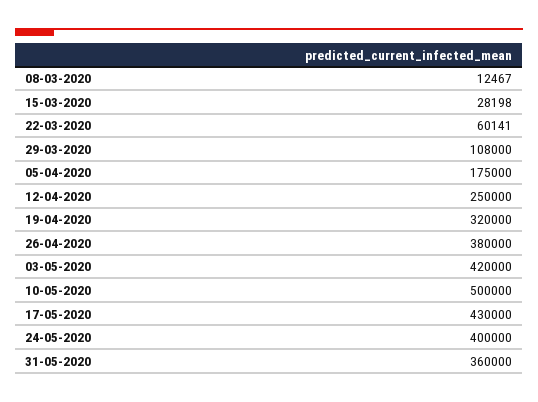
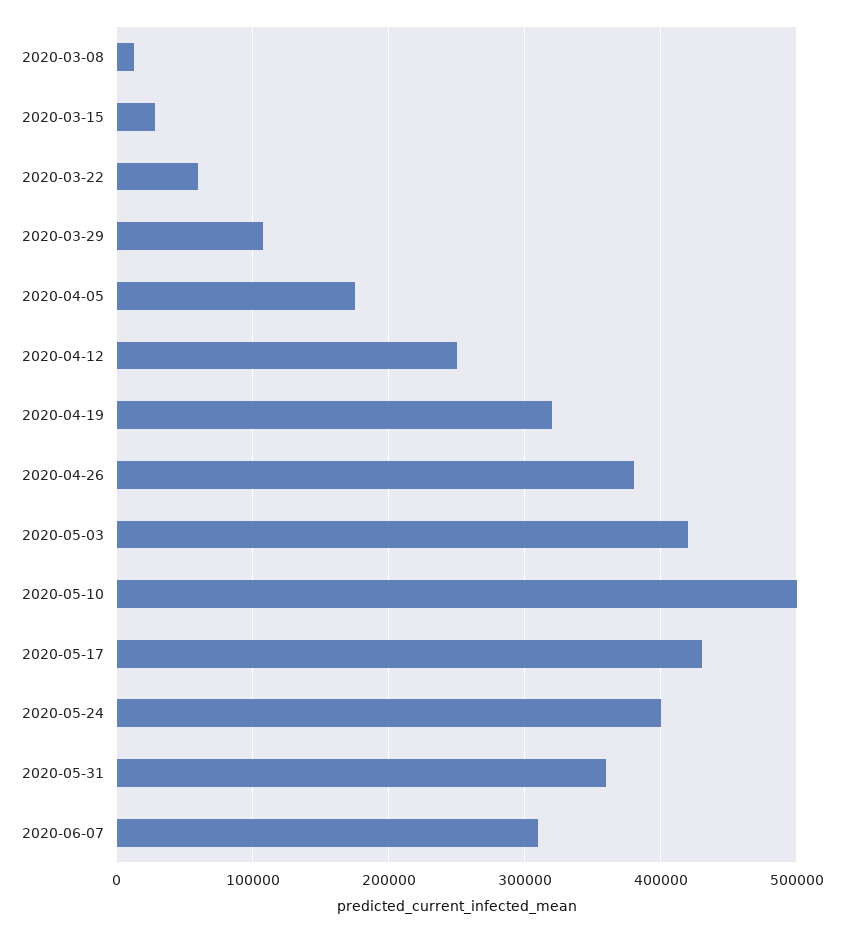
2020-06-07: none -> 310000

